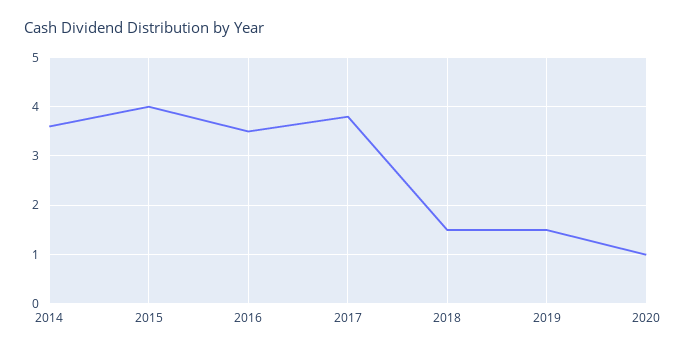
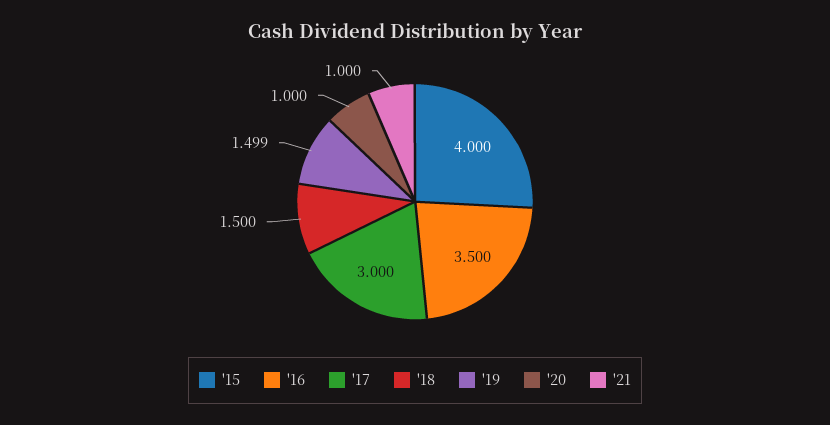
2014: 3.6 -> none
2017: 3.8 -> 3
'21: none -> 1

